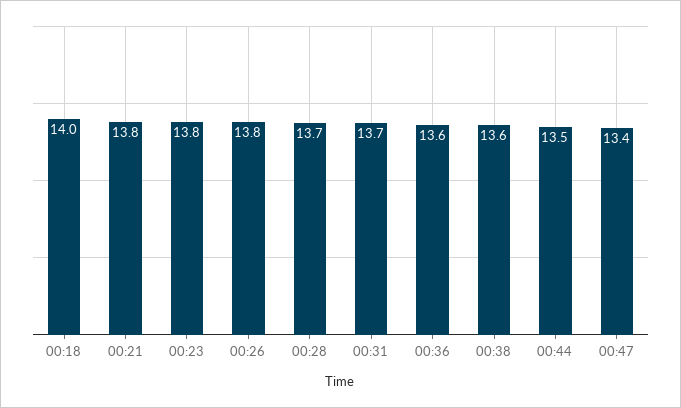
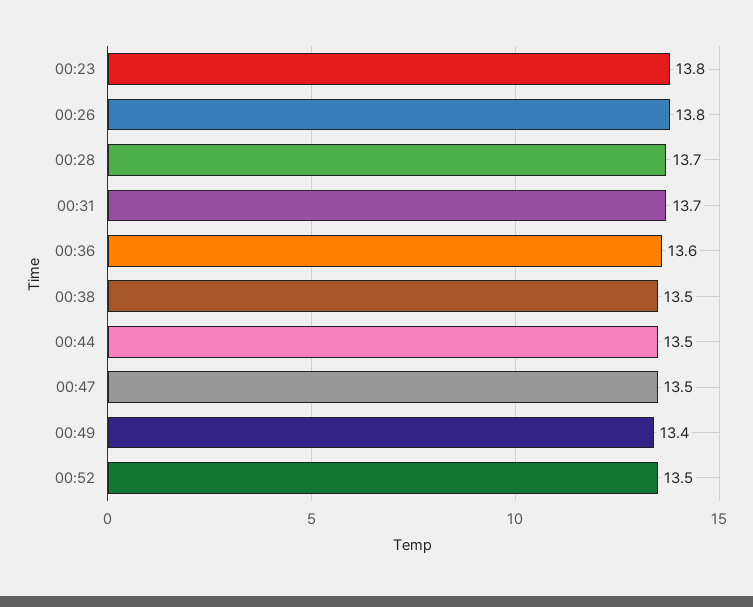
00:18: 14 -> none
00:21: 13.8 -> none
00:38: 13.6 -> 13.5
00:47: 13.4 -> 13.5
00:49: none -> 13.4
00:52: none -> 13.5

